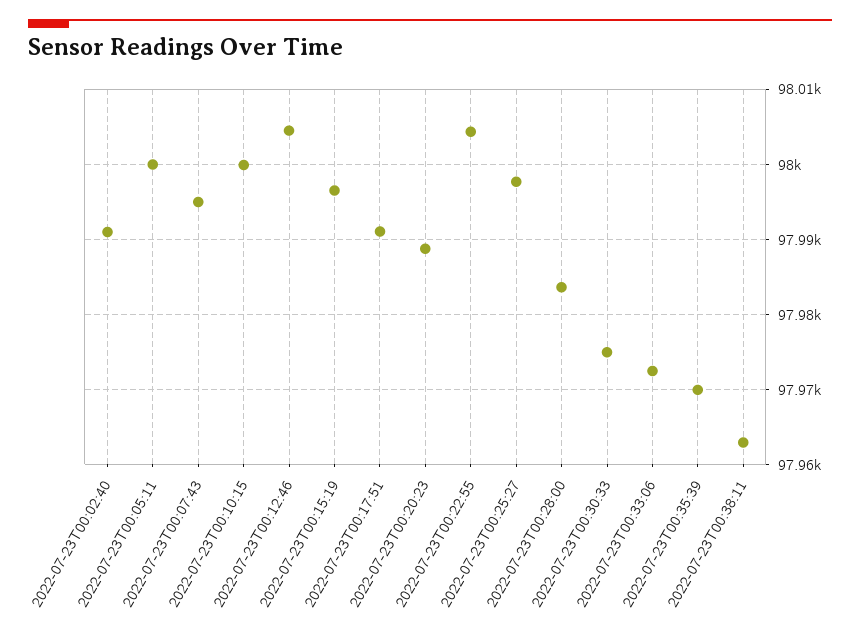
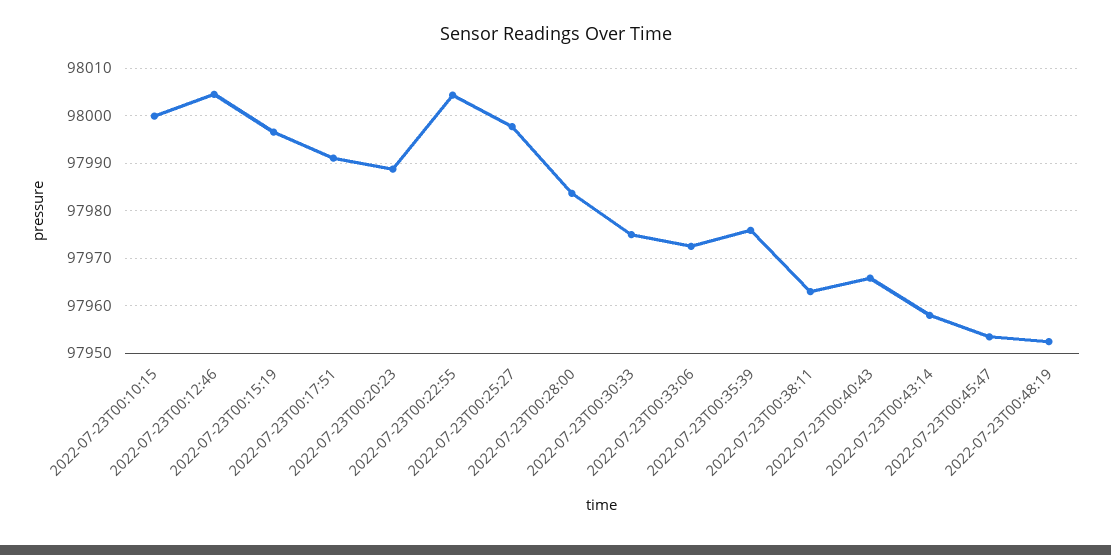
2022-07-23T00:02:40: 97991 -> none
2022-07-23T00:05:11: 98000 -> none
2022-07-23T00:07:43: 97995 -> none
2022-07-23T00:35:39: 97970 -> 97976
2022-07-23T00:40:43: none -> 97966
2022-07-23T00:43:14: none -> 97958
2022-07-23T00:45:47: none -> 97954
2022-07-23T00:48:19: none -> 97952

